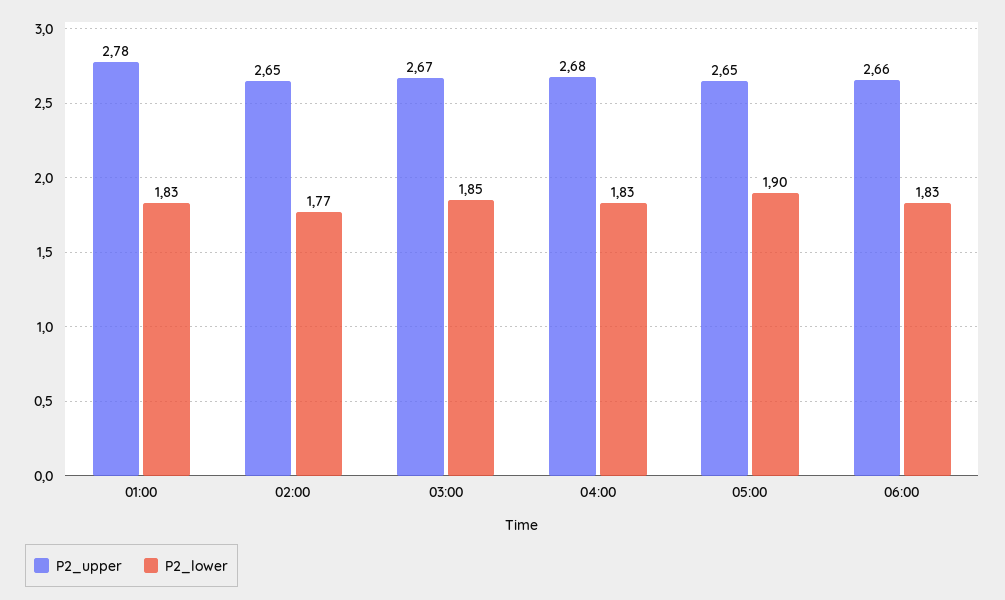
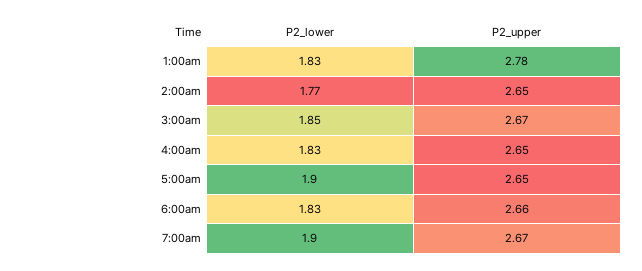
P2_upper, 04:00: 2.68 -> 2.65
P2_lower, 7:00am: none -> 1.9
P2_upper, 7:00am: none -> 2.67

